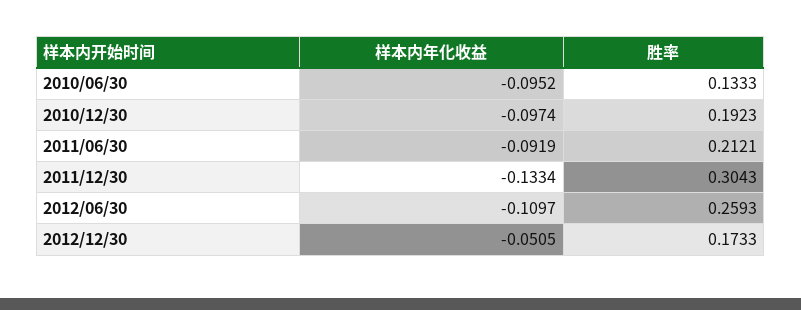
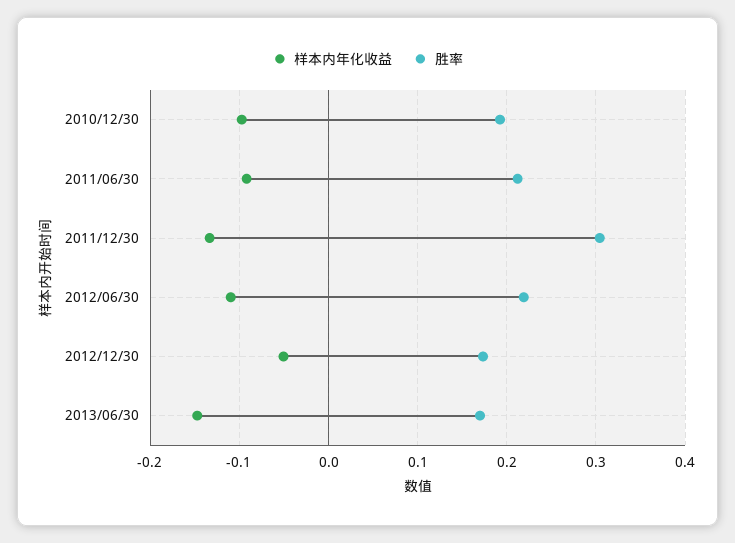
样本内年化收益, 2010/06/30: -0.0952 -> none
胜率, 2010/06/30: 0.1333 -> none
胜率, 2012/06/30: 0.2593 -> 0.22
样本内年化收益, 2013/06/30: none -> -0.15
胜率, 2013/06/30: none -> 0.17

